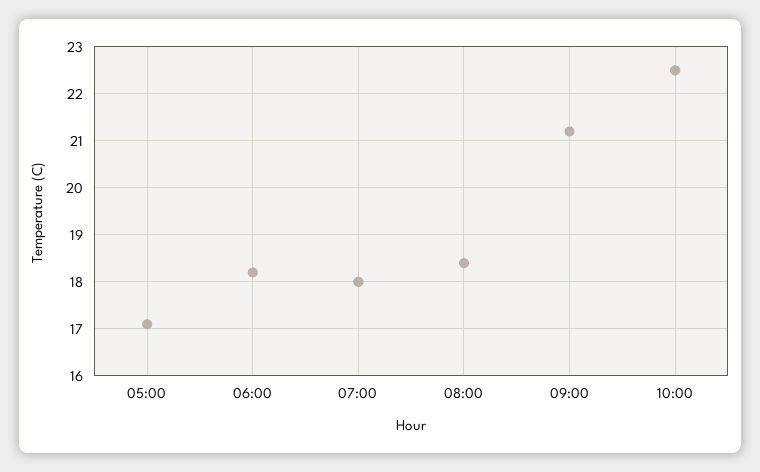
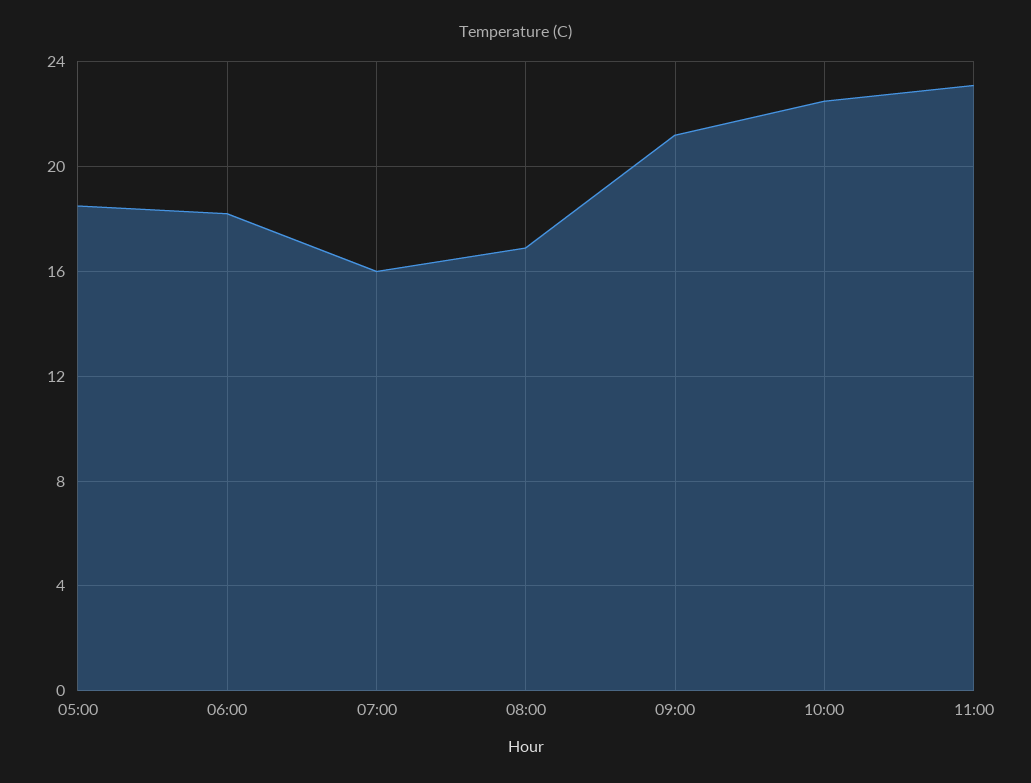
05:00: 17 -> 18.5
07:00: 18 -> 16
08:00: 18.5 -> 17
11:00: none -> 23

